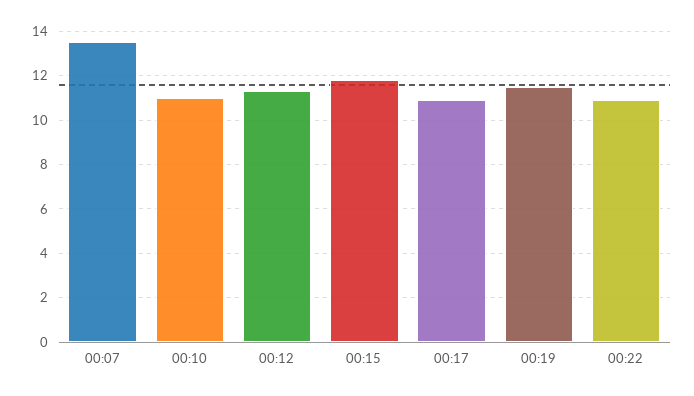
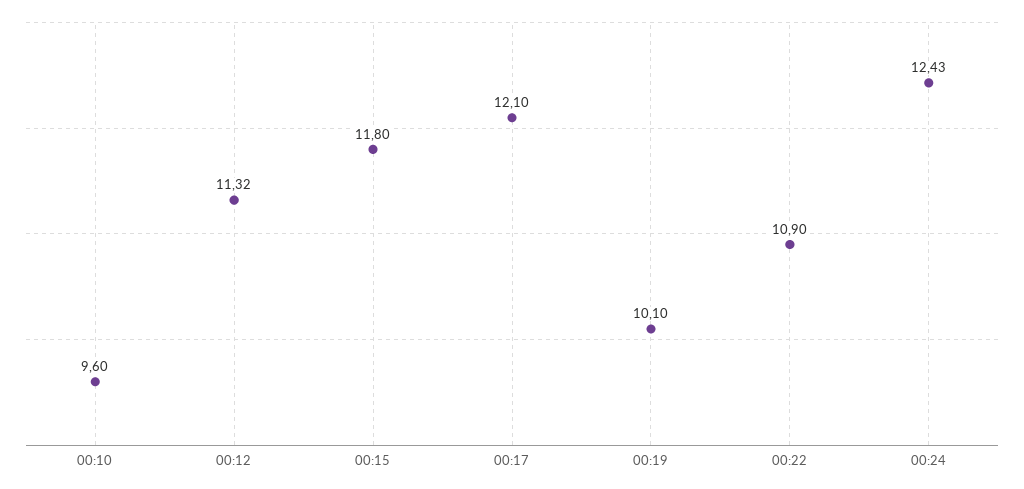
00:07: 13.5 -> none
00:10: 11 -> 9.6
00:17: 11 -> 12.1
00:19: 11.5 -> 10.1
00:24: none -> 12.43

